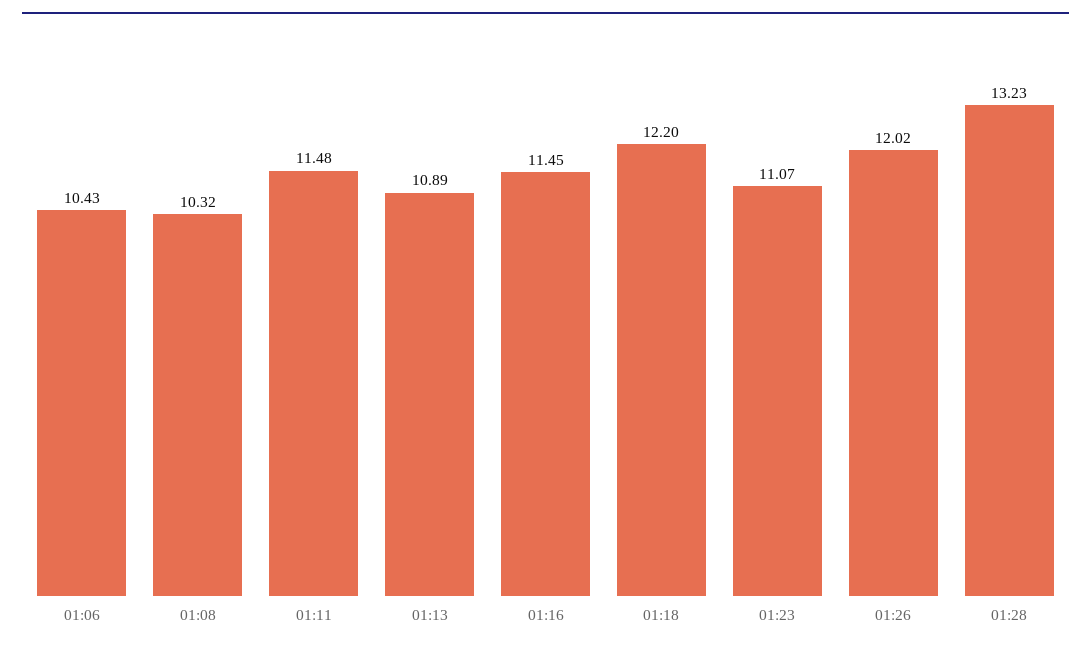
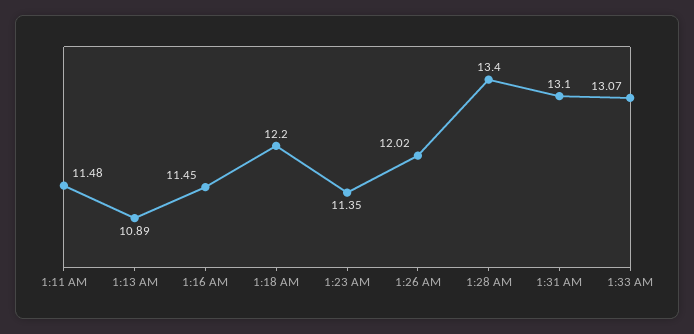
01:06: 10.43 -> none
01:08: 10.32 -> none
01:23: 11.07 -> 11.35
01:28: 13.23 -> 13.4
1:31 AM: none -> 13.1
1:33 AM: none -> 13.07

